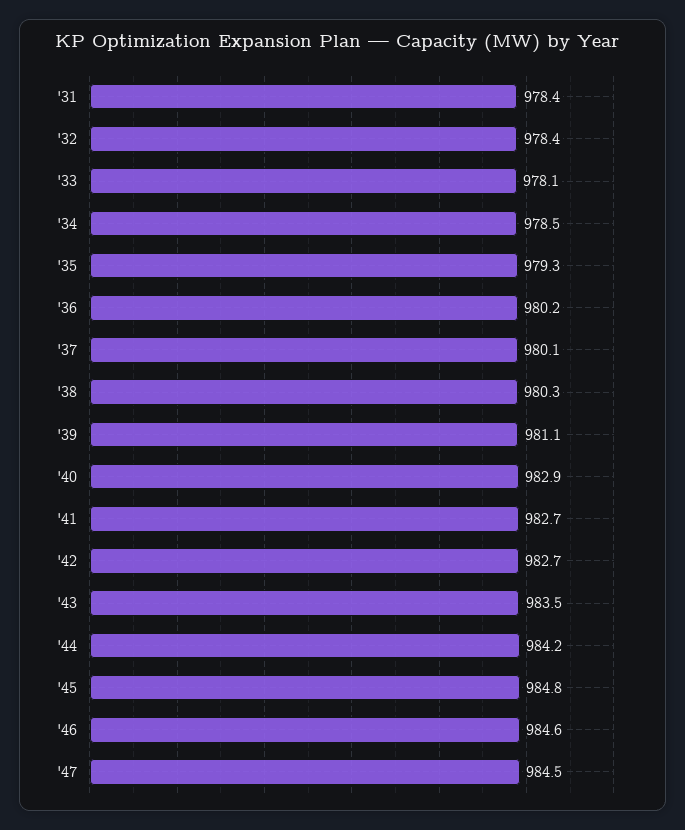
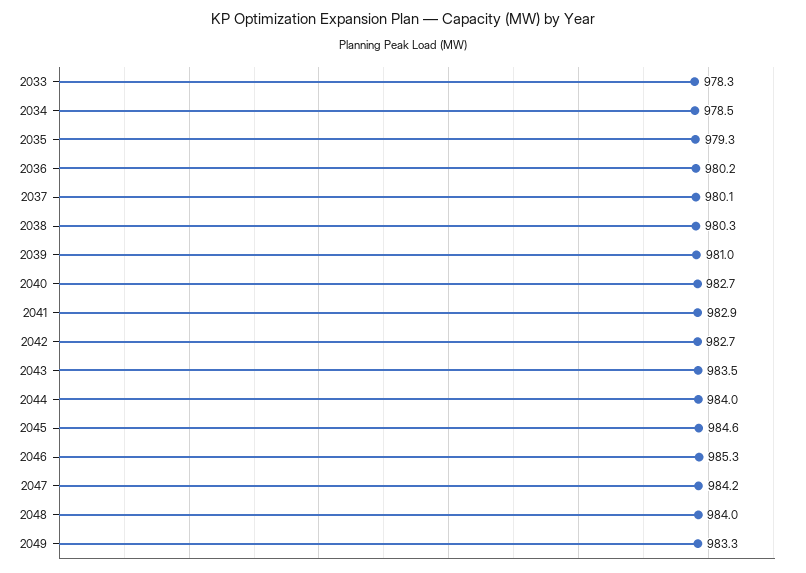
'31: 978.4 -> none
'32: 978.4 -> none
'33: 978.1 -> 978.3
'39: 981.1 -> 981
'40: 982.9 -> 982.7
'41: 982.7 -> 982.9
'44: 984.2 -> 984
'45: 984.8 -> 984.6
'46: 984.6 -> 985.3
'47: 984.5 -> 984.2
2048: none -> 984
2049: none -> 983.3

